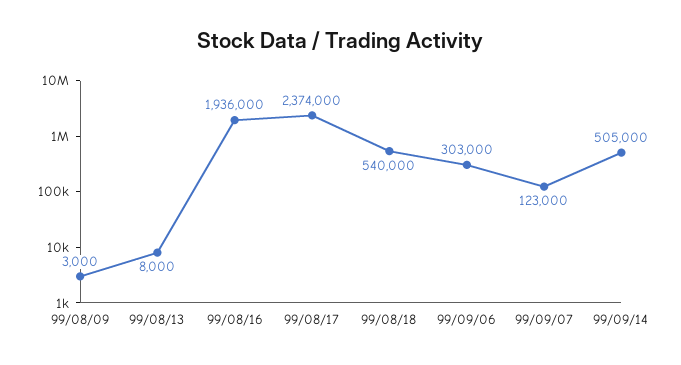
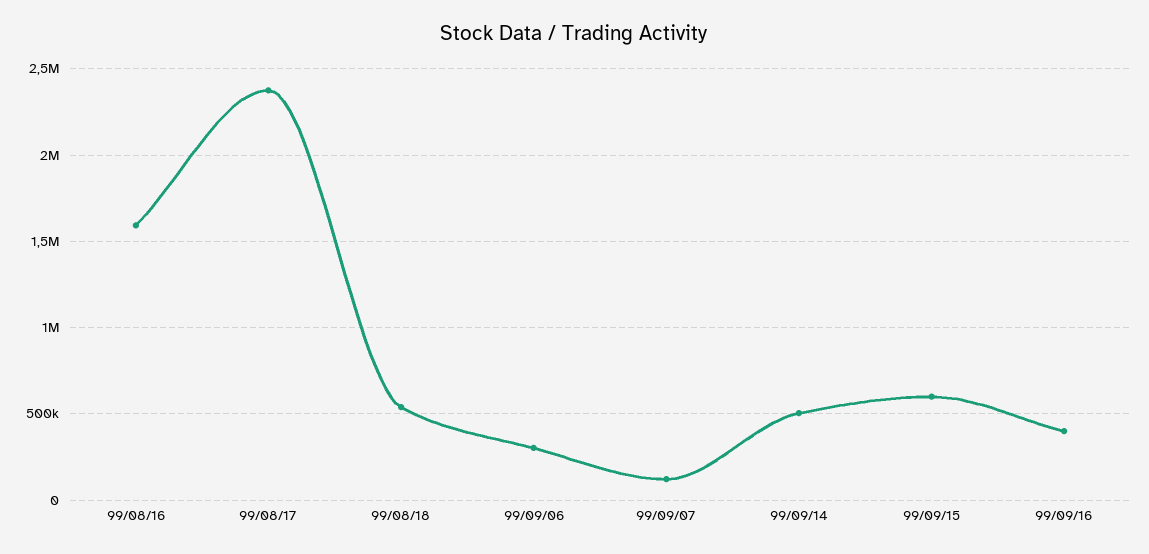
99/08/09: 3000 -> none
99/08/13: 8000 -> none
99/08/16: 1936000 -> 1600000
99/09/15: none -> 600000
99/09/16: none -> 400000

